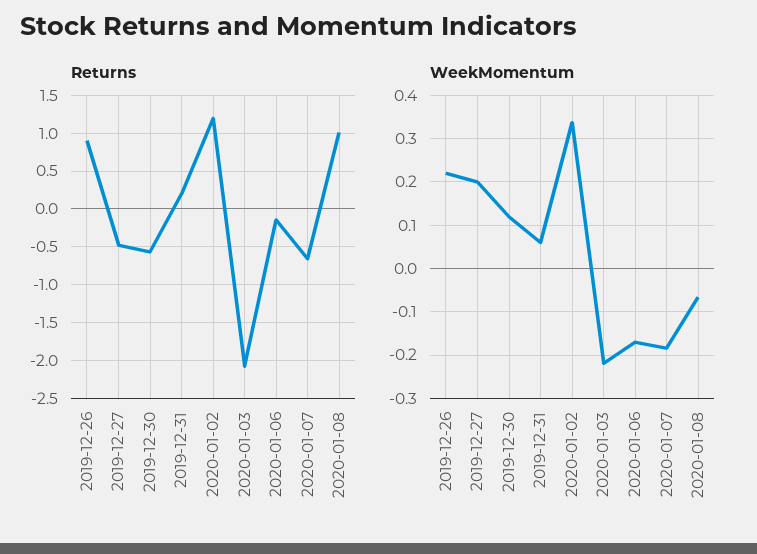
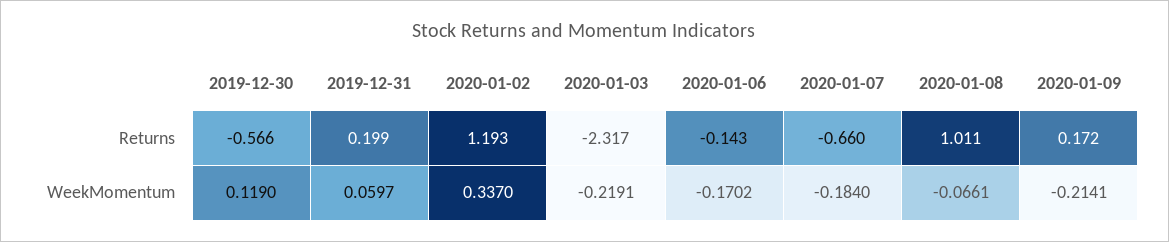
Returns, 2019-12-26: 0.9 -> none
Returns, 2019-12-27: -0.5 -> none
Returns, 2020-01-03: -2.1 -> -2.317
WeekMomentum, 2019-12-26: 0.22 -> none
WeekMomentum, 2019-12-27: 0.2 -> none
Returns, 2020-01-09: none -> 0.172
WeekMomentum, 2020-01-09: none -> -0.2141

